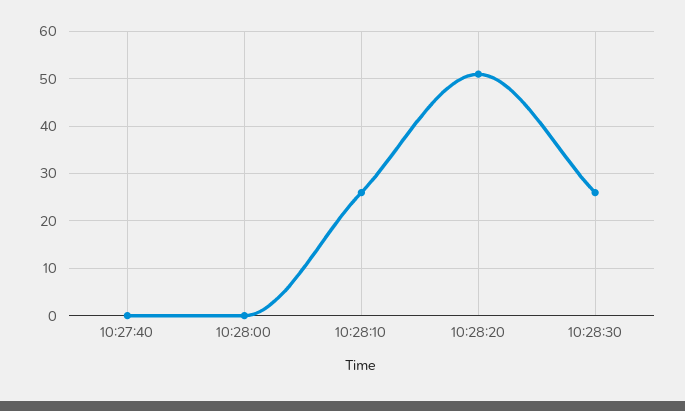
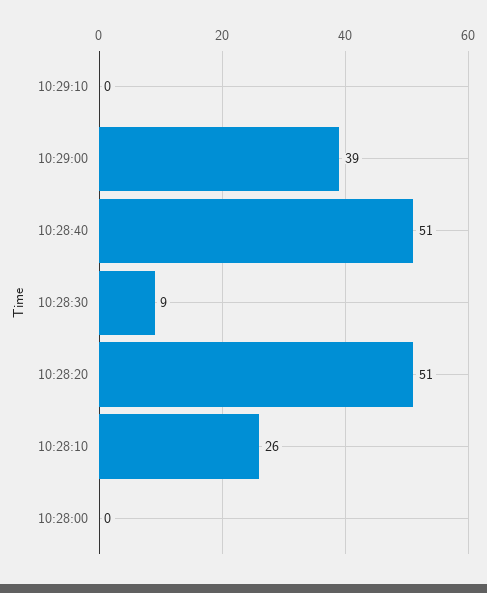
10:27:40: 0 -> none
10:28:30: 25 -> 9
10:29:10: none -> 0
10:29:00: none -> 39
10:28:40: none -> 51

